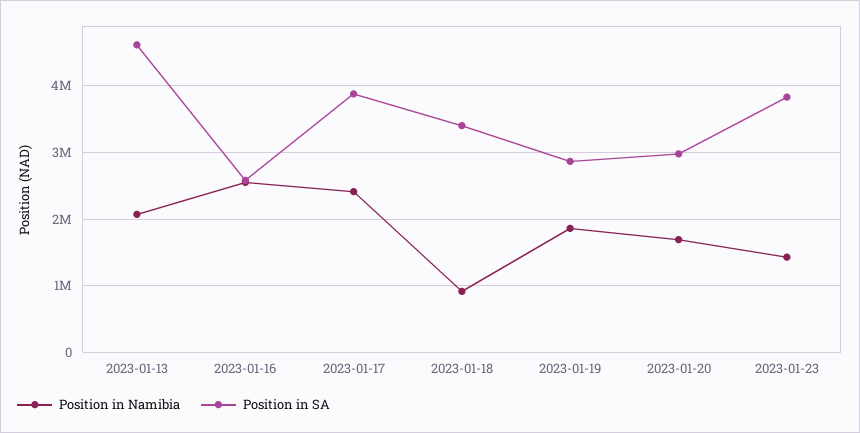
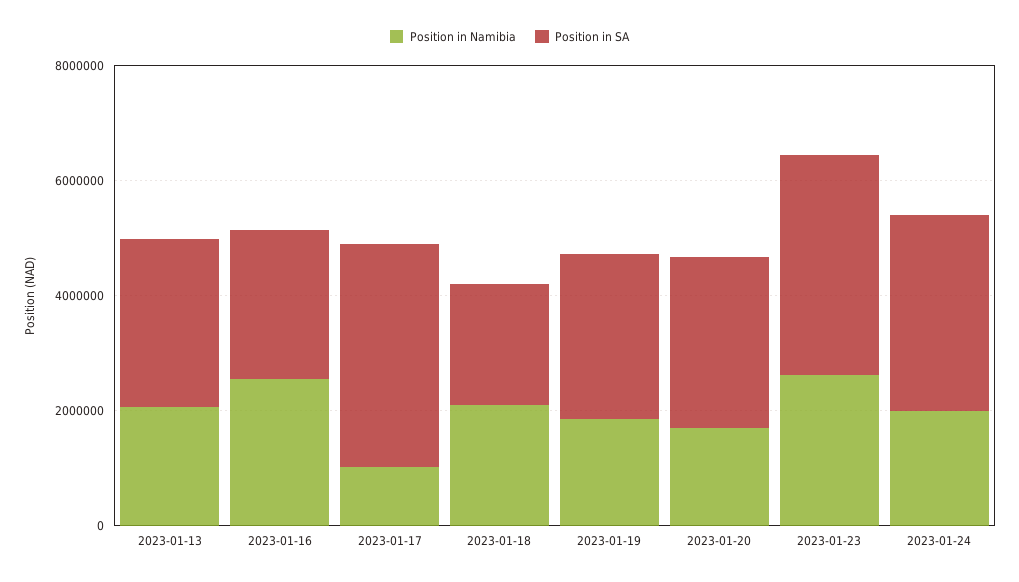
Position in SA, 2023-01-13: 4600000 -> 3000000
Position in Namibia, 2023-01-17: 2400000 -> 1000000
Position in Namibia, 2023-01-18: 900000 -> 2000000
Position in SA, 2023-01-18: 3400000 -> 2000000
Position in Namibia, 2023-01-23: 1400000 -> 2500000
Position in Namibia, 2023-01-24: none -> 2000000
Position in SA, 2023-01-24: none -> 3500000

